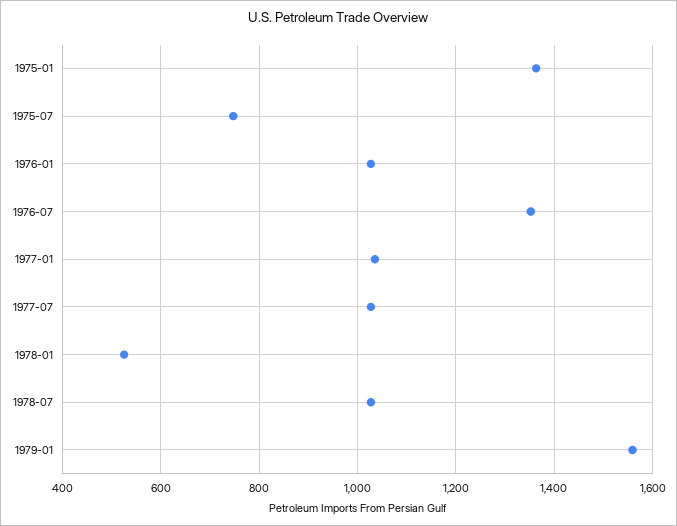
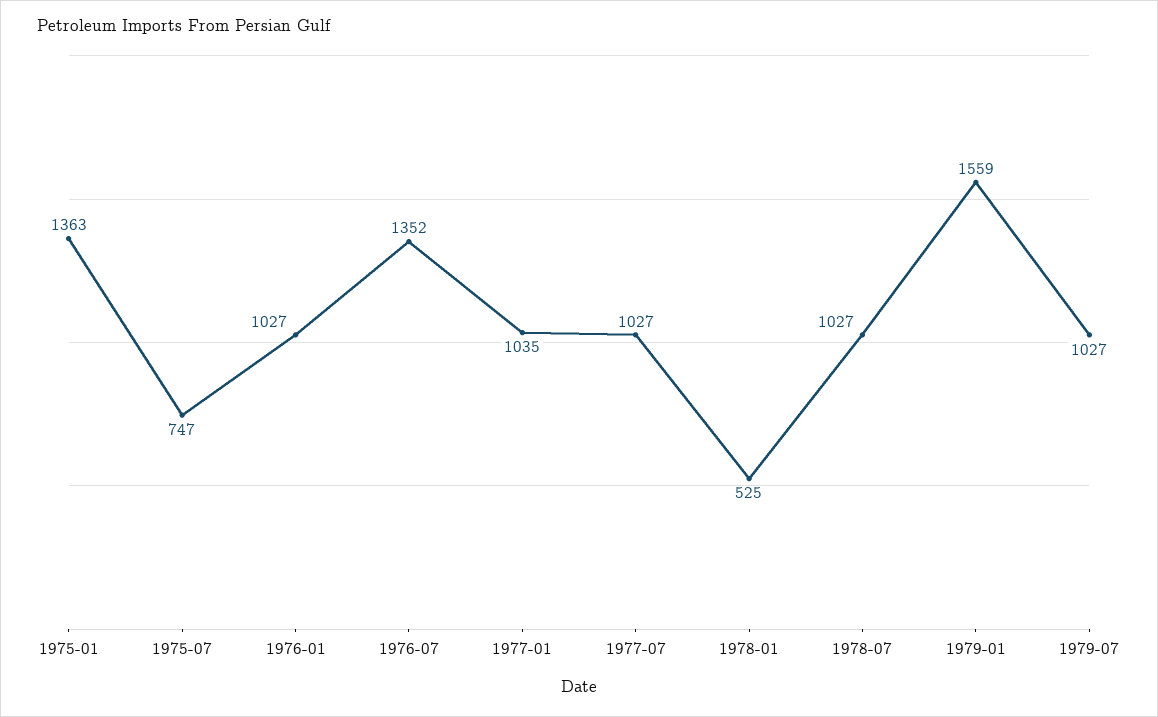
1979-07: none -> 1027

